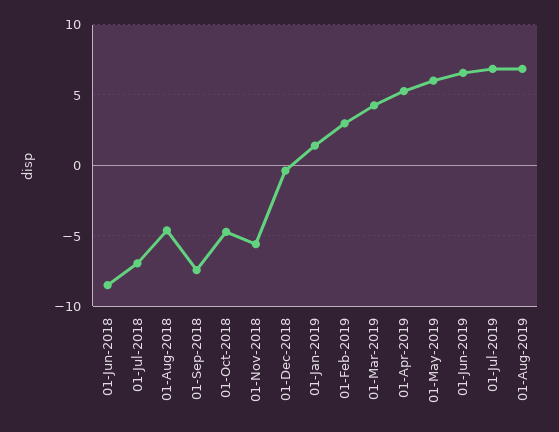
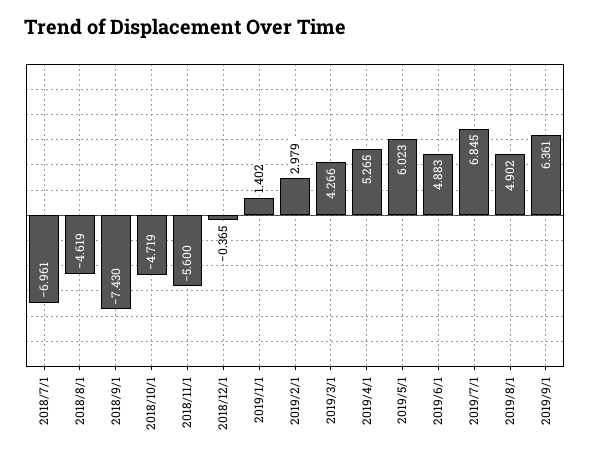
01-Jun-2018: -8.5 -> none
01-Jun-2019: 6.5 -> 4.883
01-Aug-2019: 7 -> 4.902
2019/9/1: none -> 6.361

